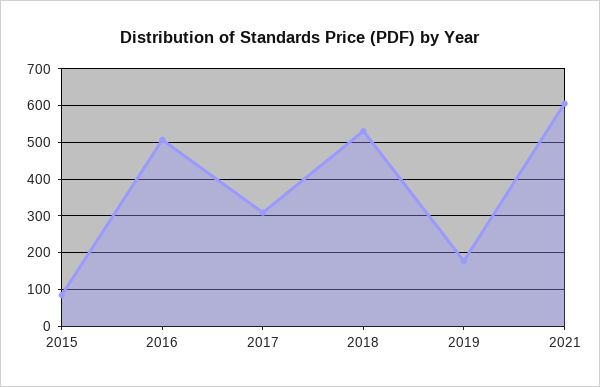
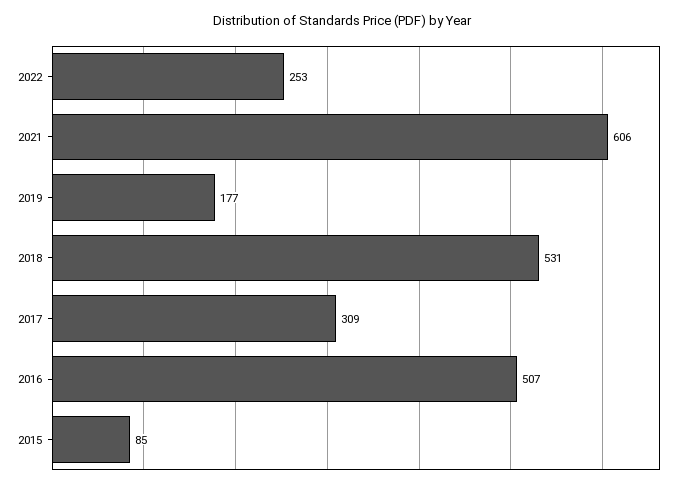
2022: none -> 253

